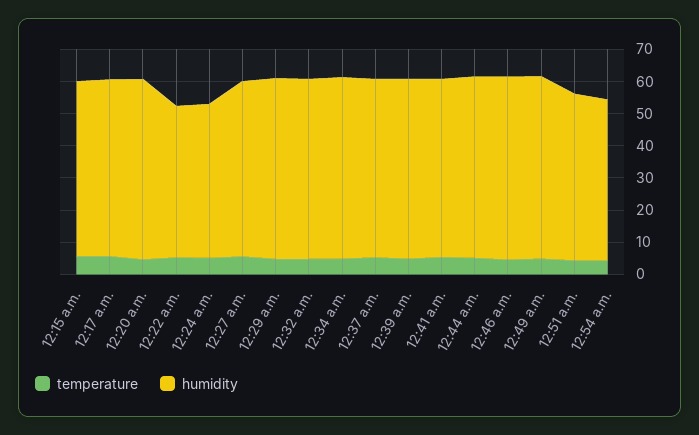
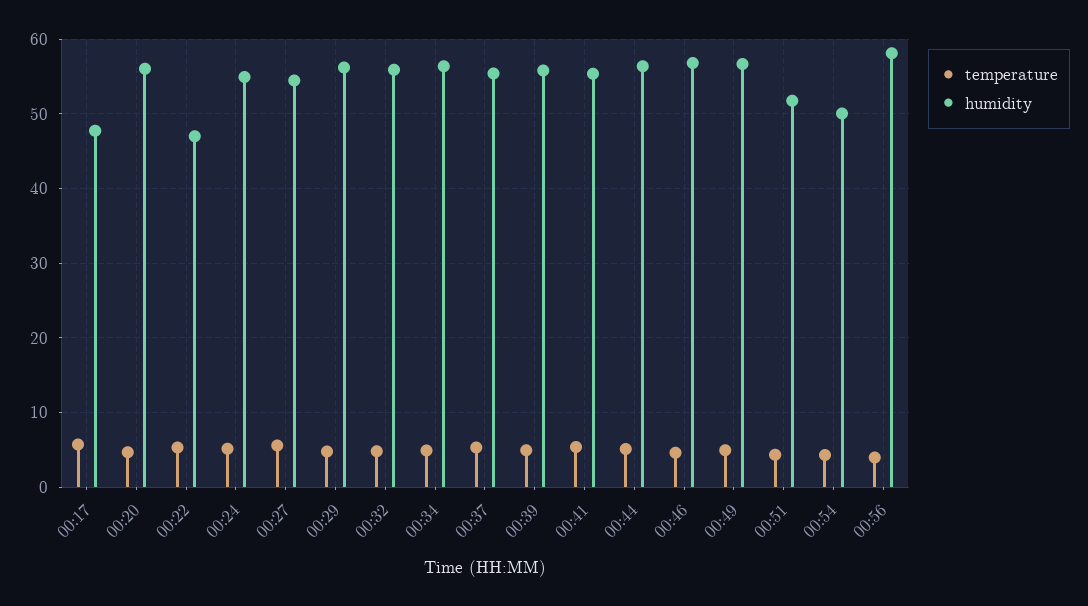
temperature, 12:15 a.m.: 5 -> none
humidity, 12:15 a.m.: 55 -> none
humidity, 12:17 a.m.: 55 -> 48
humidity, 12:24 a.m.: 47.5 -> 55
temperature, 00:56: none -> 4
humidity, 00:56: none -> 58

